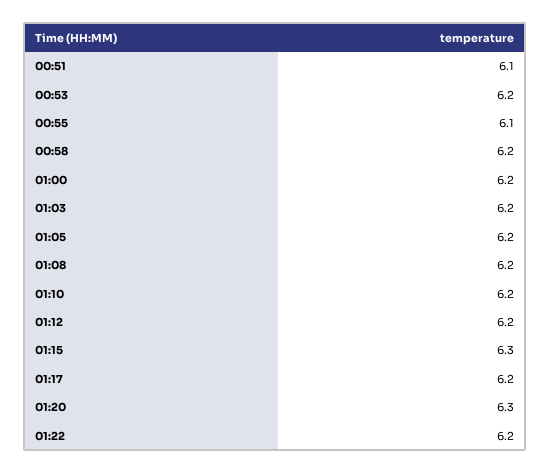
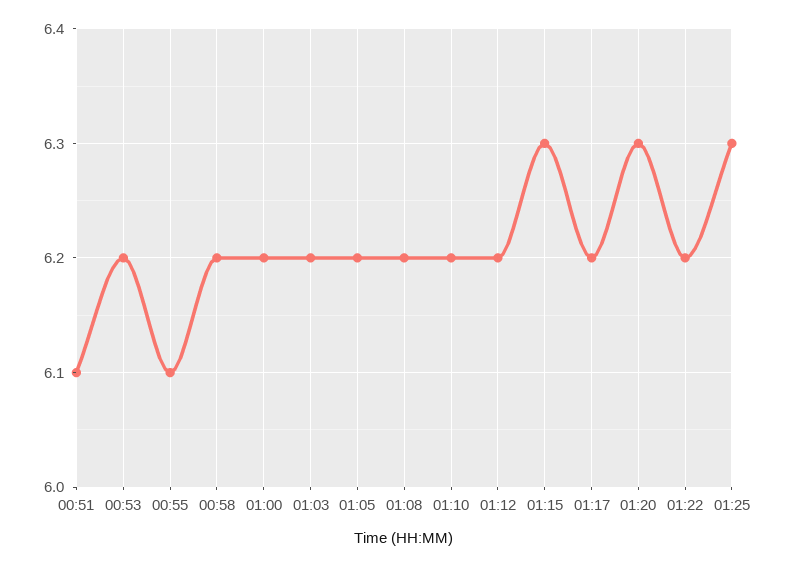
01:25: none -> 6.3

